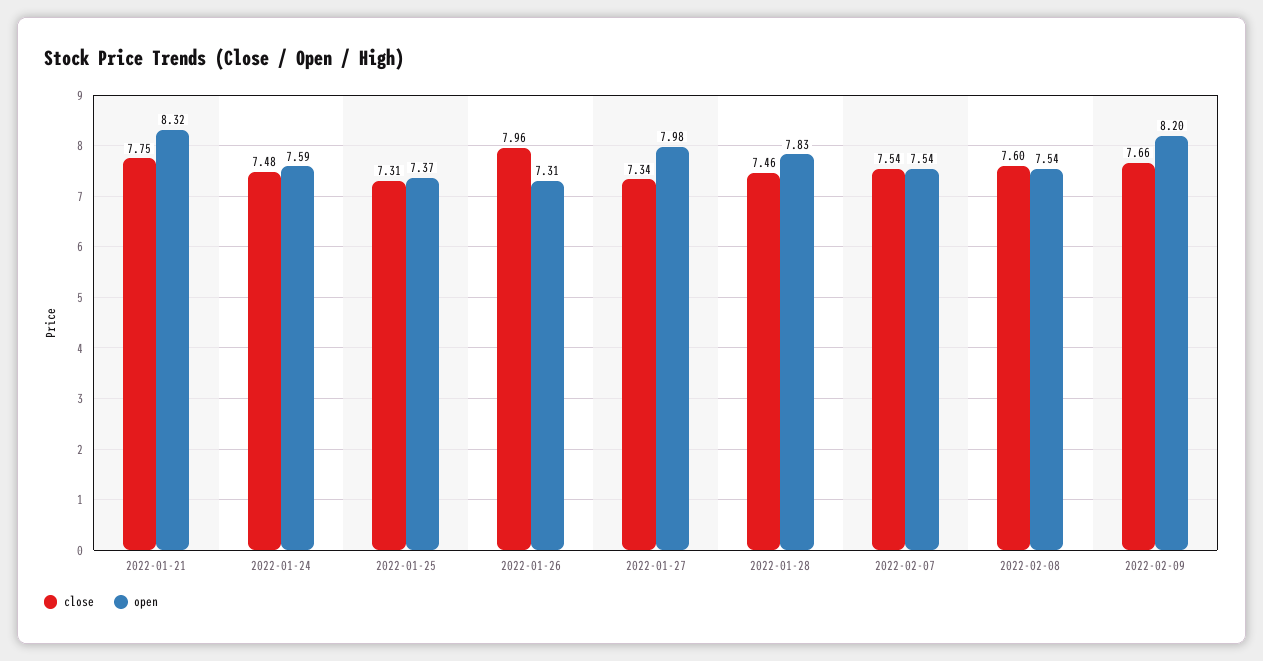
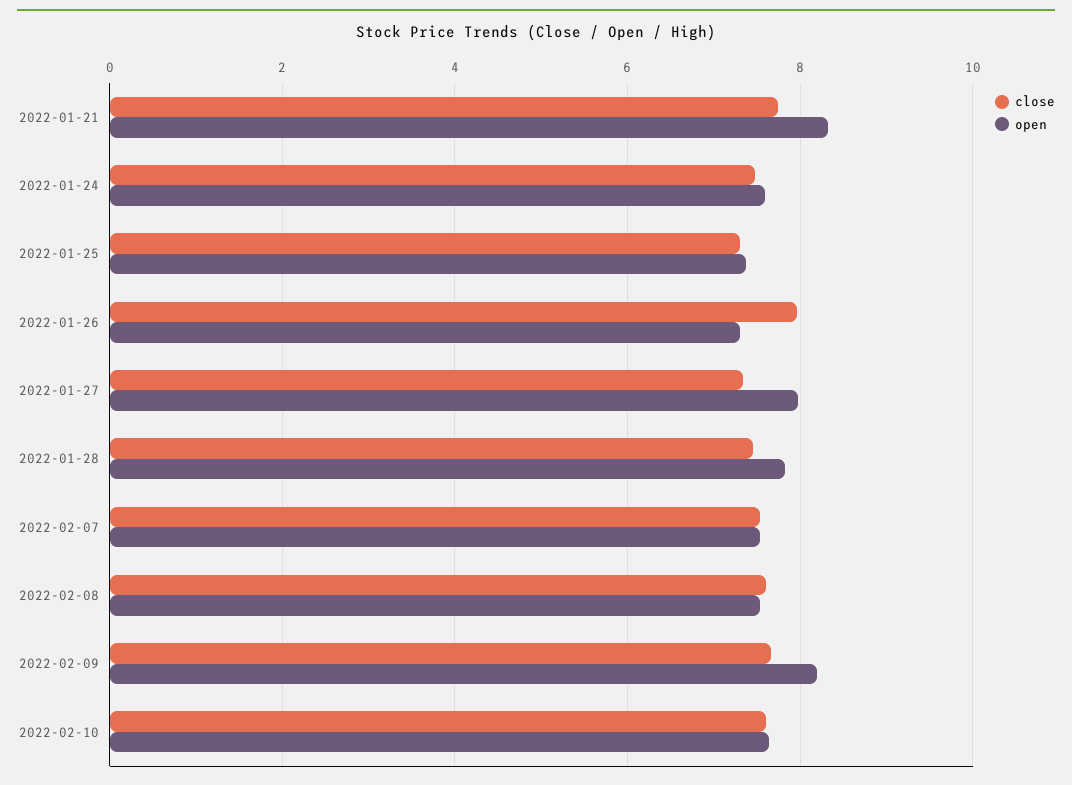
close, 2022-02-10: none -> 7.6
open, 2022-02-10: none -> 7.6

